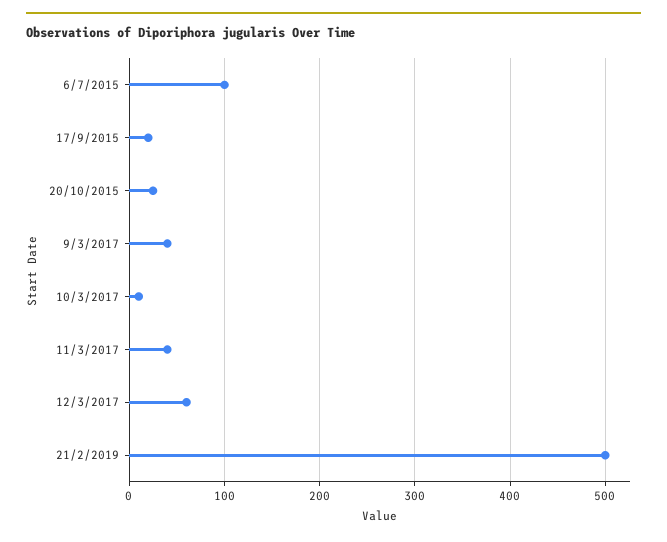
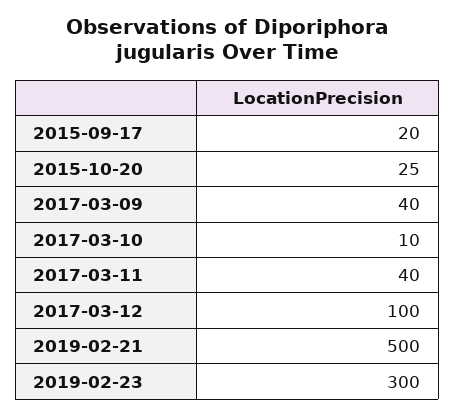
6/7/2015: 100 -> none
12/3/2017: 60 -> 100
2019-02-23: none -> 300

